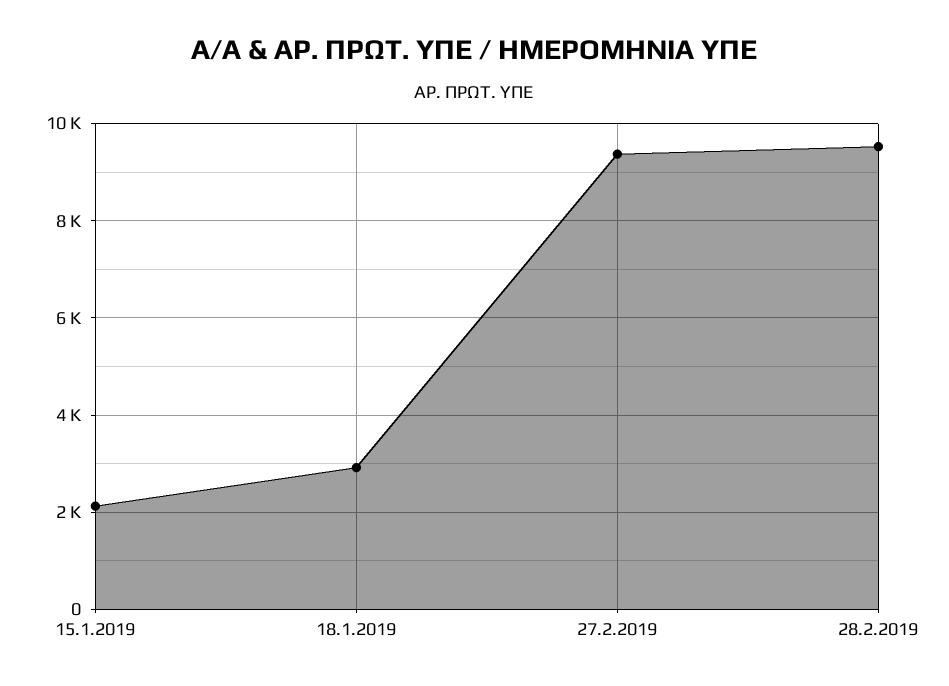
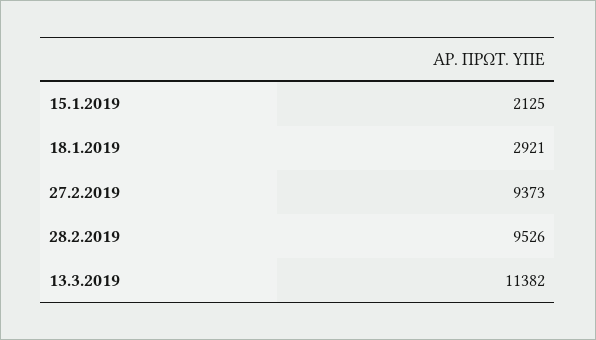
13.3.2019: none -> 11382

